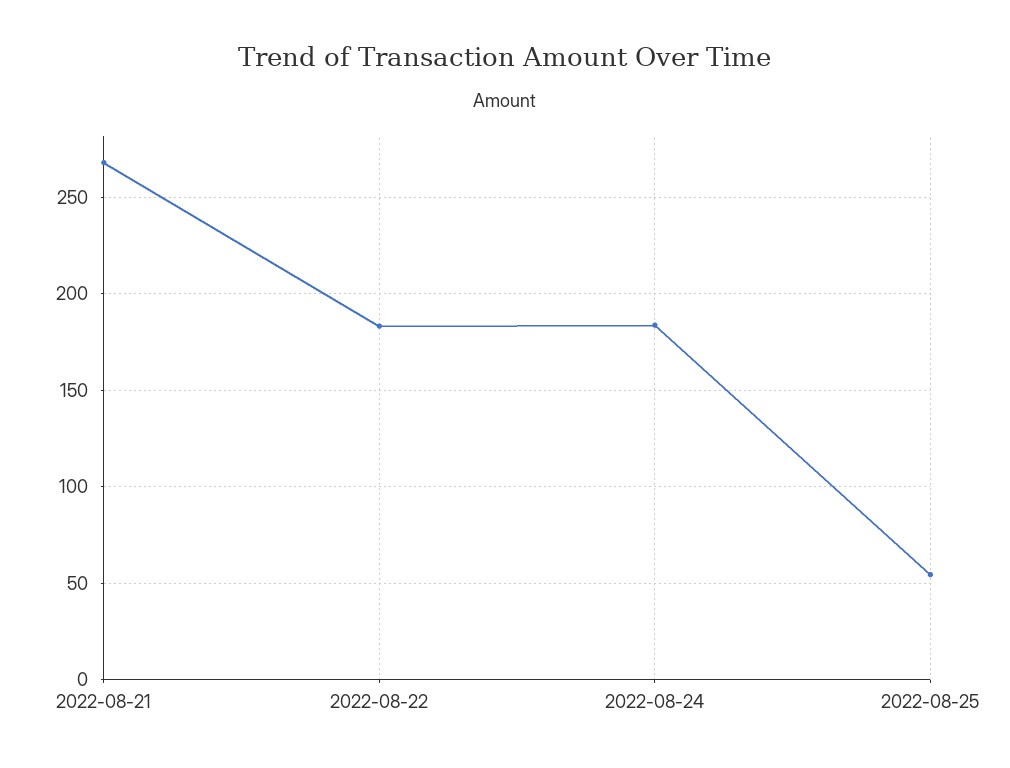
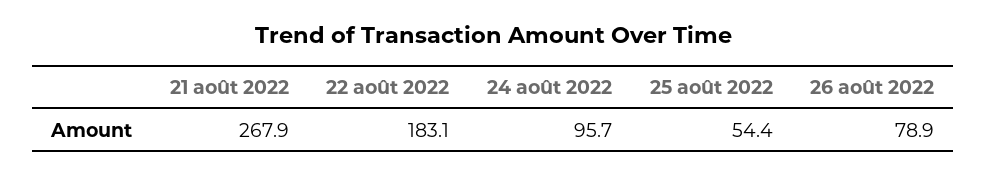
2022-08-24: 185 -> 95.7
26 août 2022: none -> 78.9

